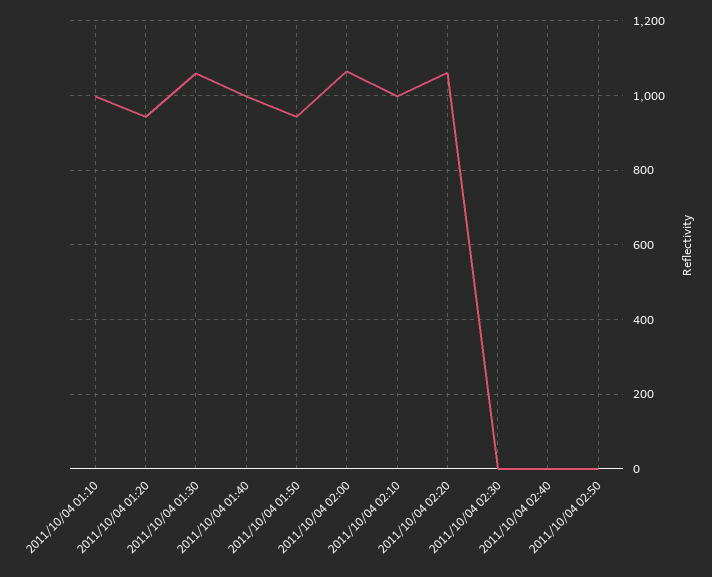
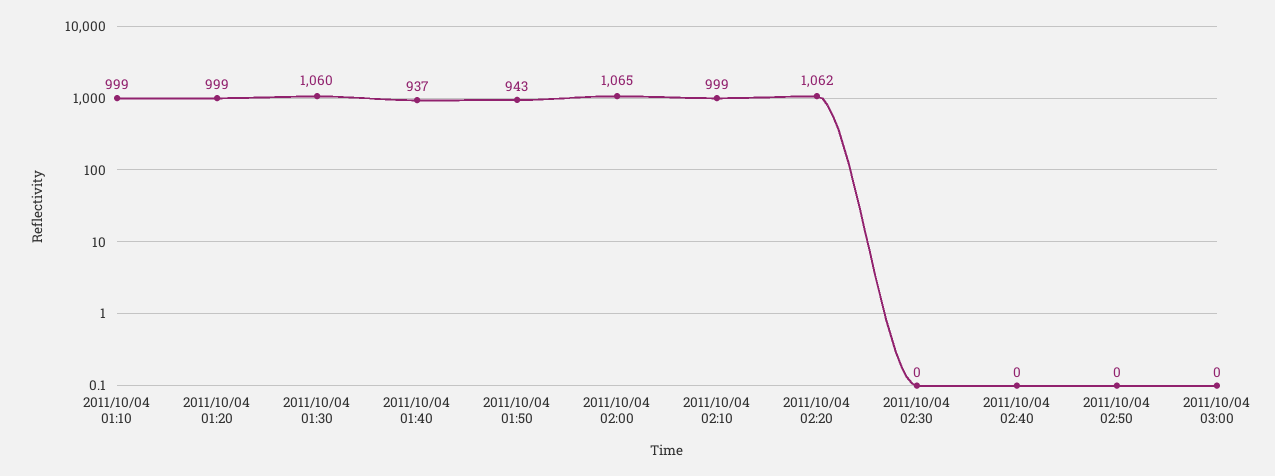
2011/10/04 01:20: 940 -> 999
2011/10/04 01:40: 1000 -> 937
2011/10/04 03:00: none -> 0

